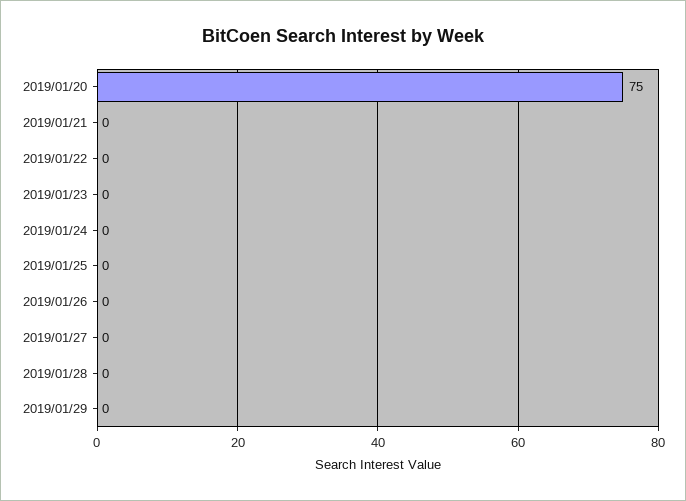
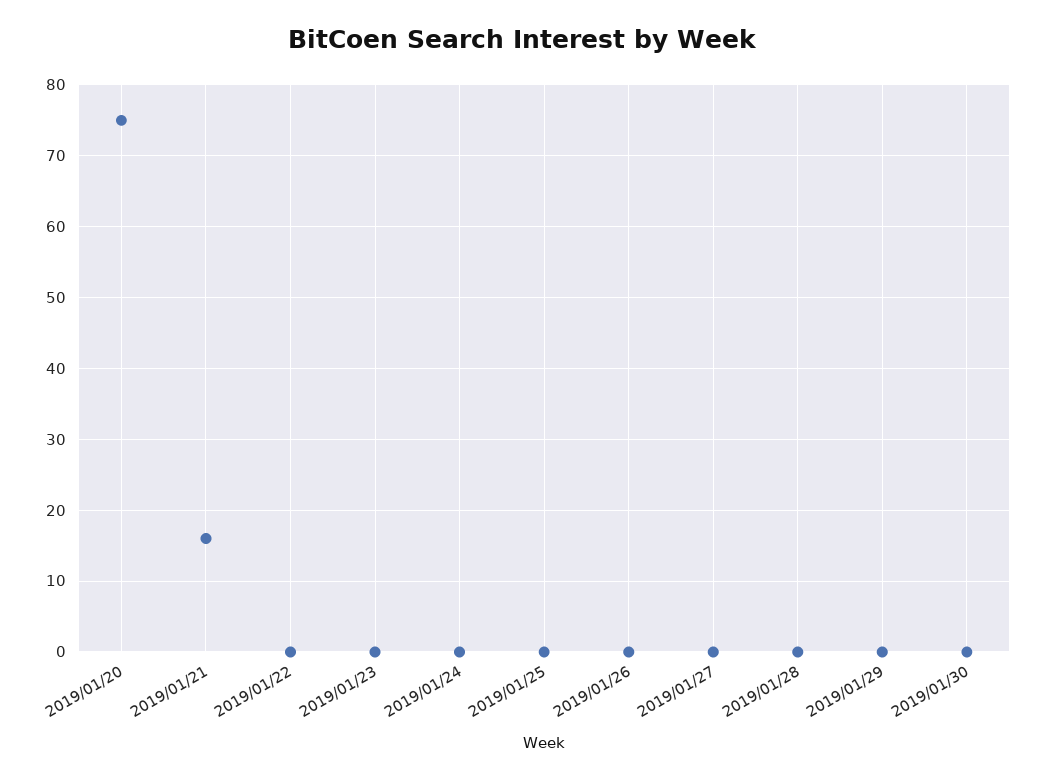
2019/01/21: 0 -> 16
2019/01/30: none -> 0

